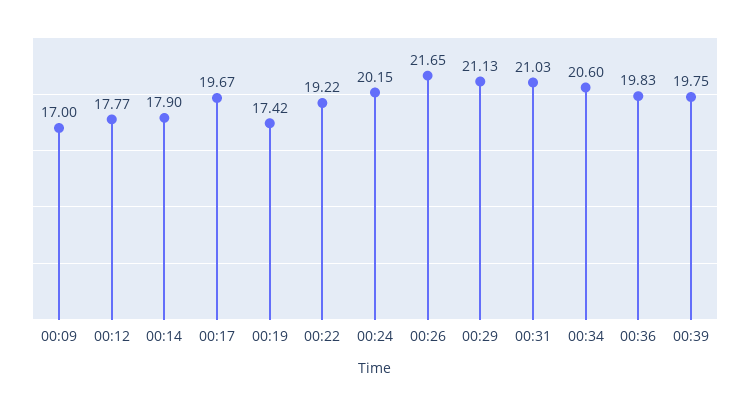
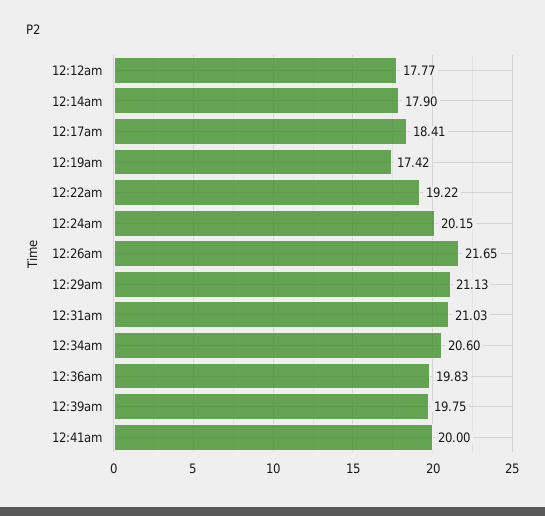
00:09: 17 -> none
00:17: 19.67 -> 18.41
12:41am: none -> 20

